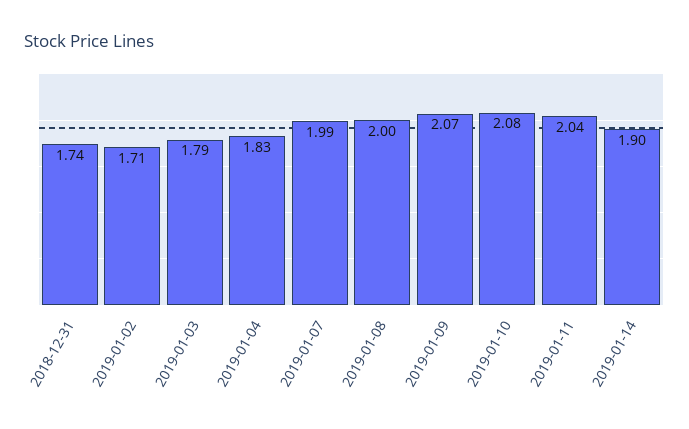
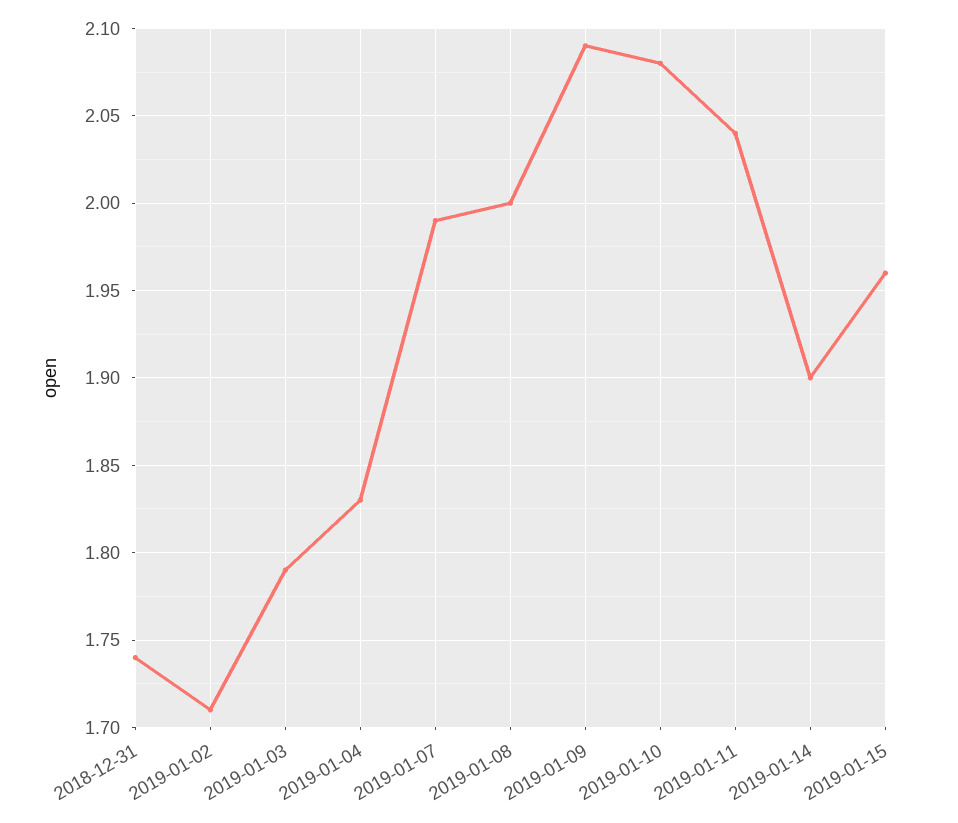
2019-01-09: 2.07 -> 2.09
2019-01-15: none -> 1.96

